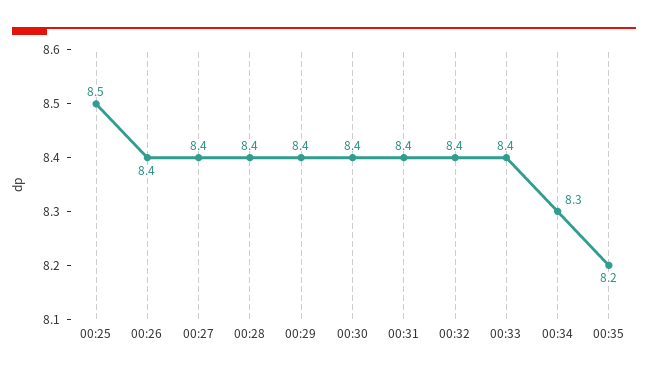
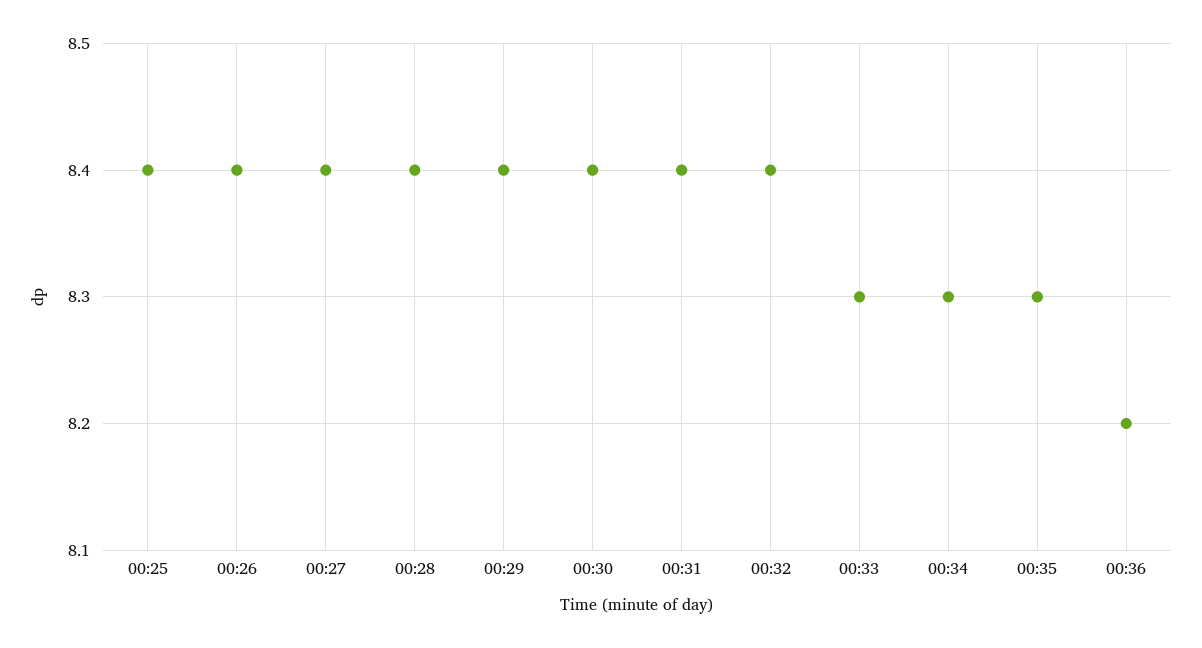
00:25: 8.5 -> 8.4
00:33: 8.4 -> 8.3
00:35: 8.2 -> 8.3
00:36: none -> 8.2

